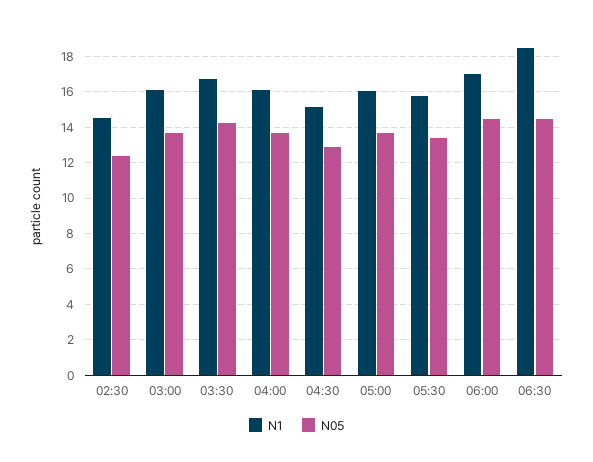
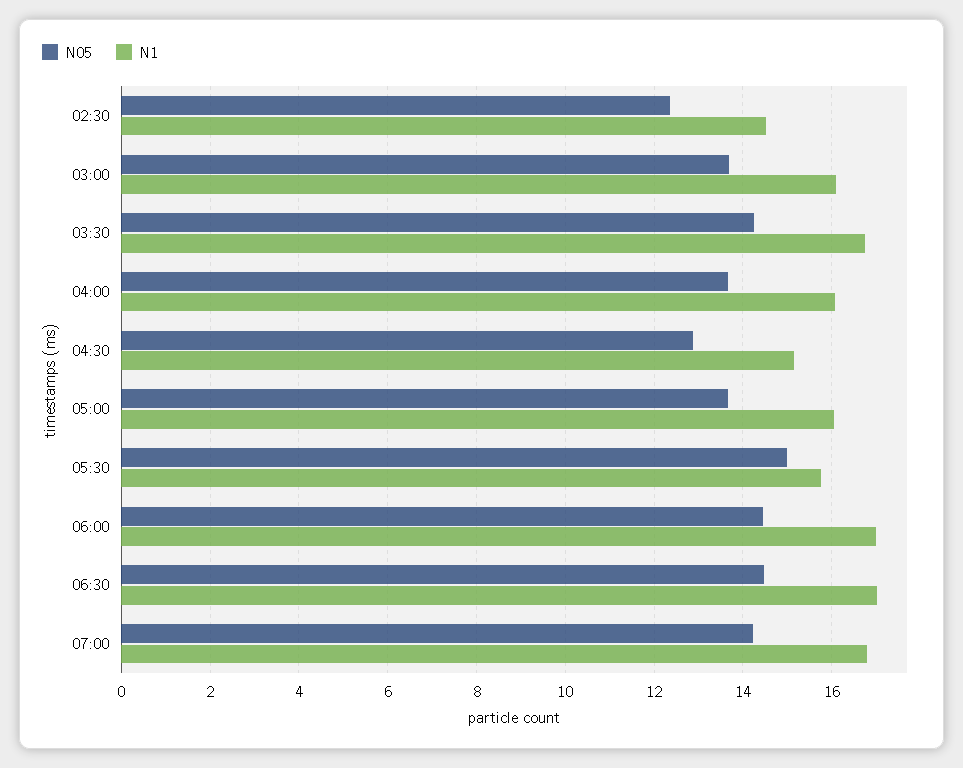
N05, 05:30: 13.5 -> 15
N1, 06:30: 18.5 -> 17
N05, 07:00: none -> 14.2
N1, 07:00: none -> 16.8

